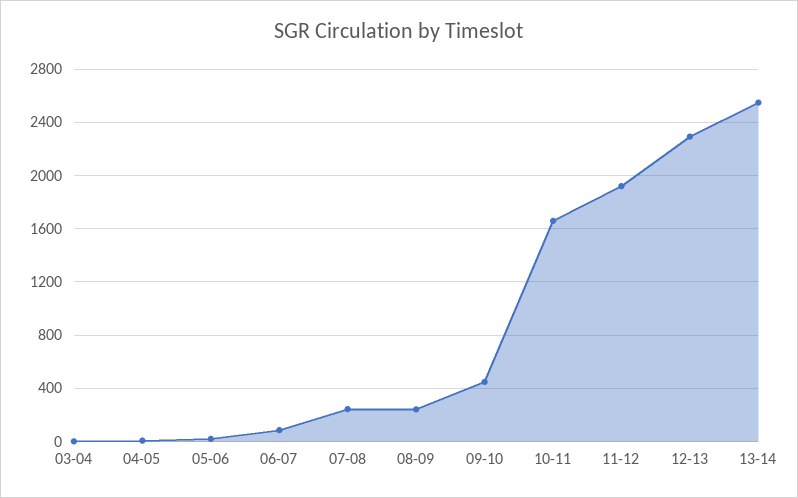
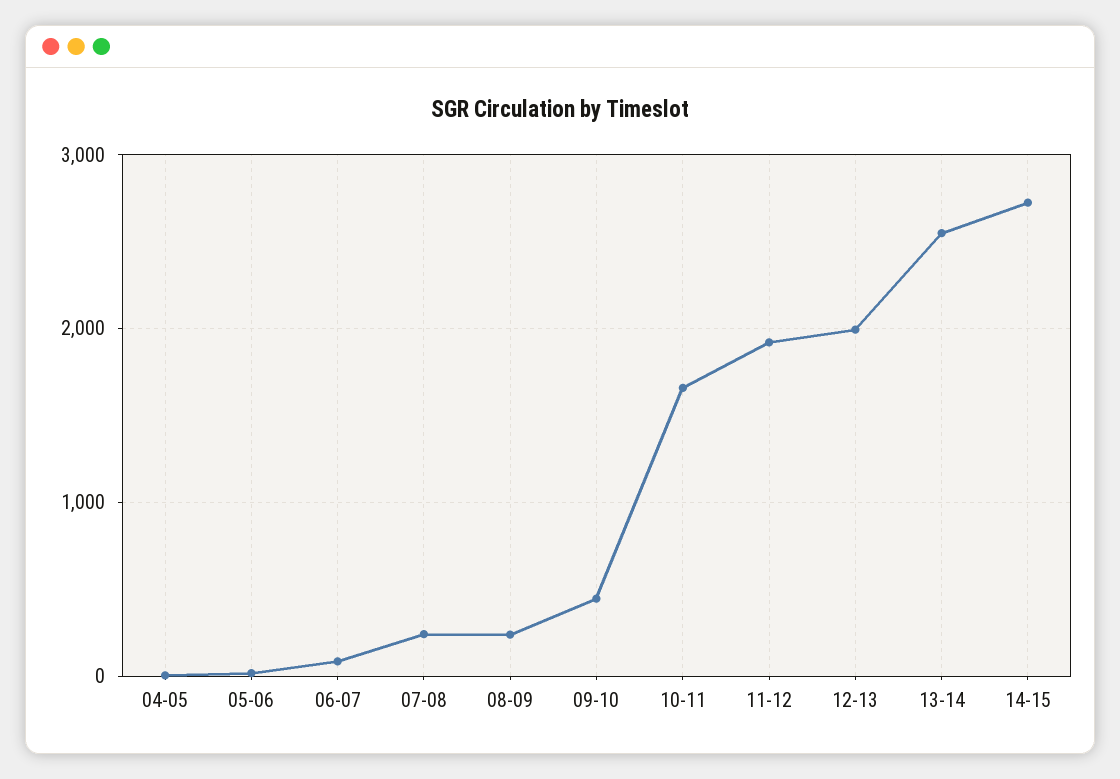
03-04: 0 -> none
12-13: 2300 -> 2000
14-15: none -> 2700

